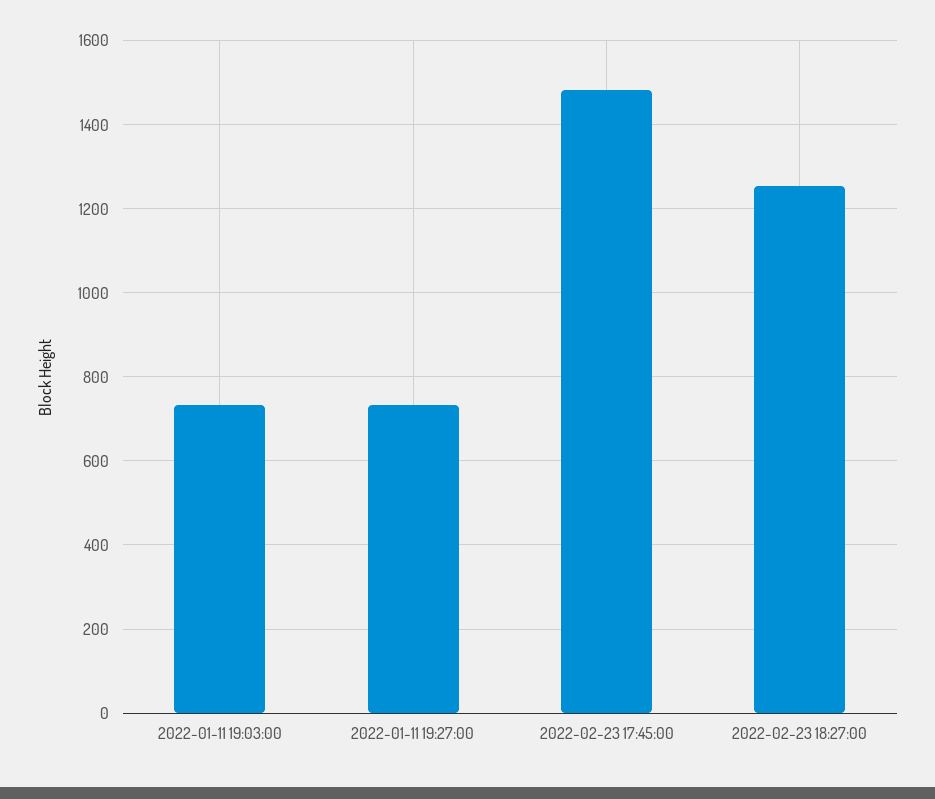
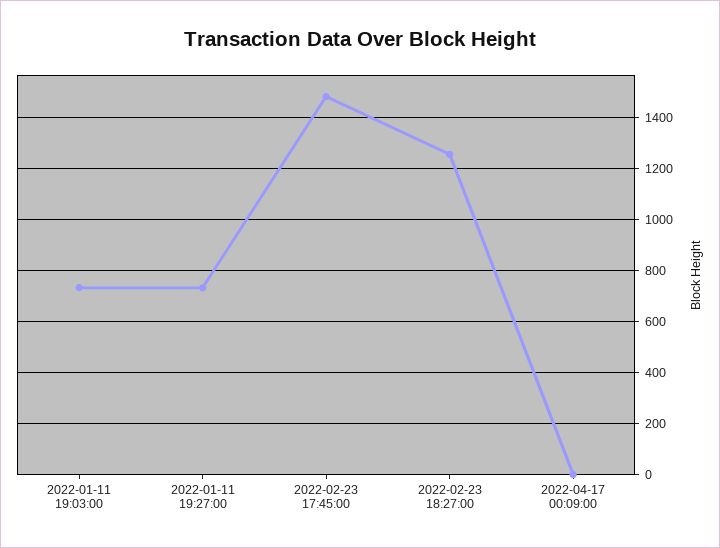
2022-04-17 00:09:00: none -> 0

